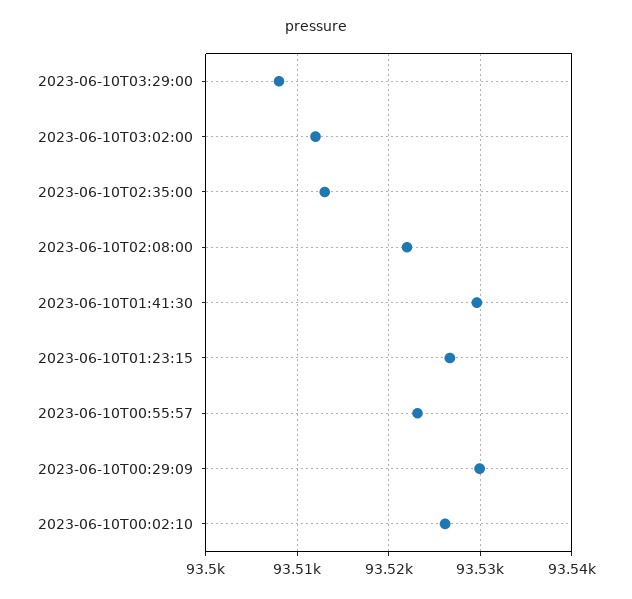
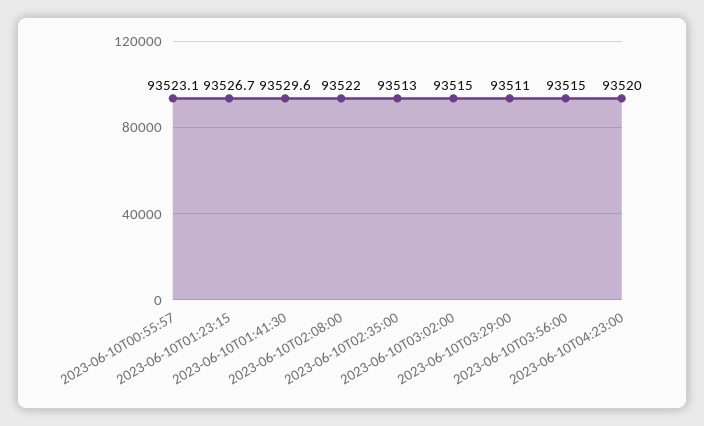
2023-06-10T03:29:00: 93508 -> 93511
2023-06-10T03:02:00: 93512 -> 93515
2023-06-10T00:29:09: 93530 -> none
2023-06-10T00:02:10: 93526 -> none
2023-06-10T03:56:00: none -> 93515
2023-06-10T04:23:00: none -> 93520

